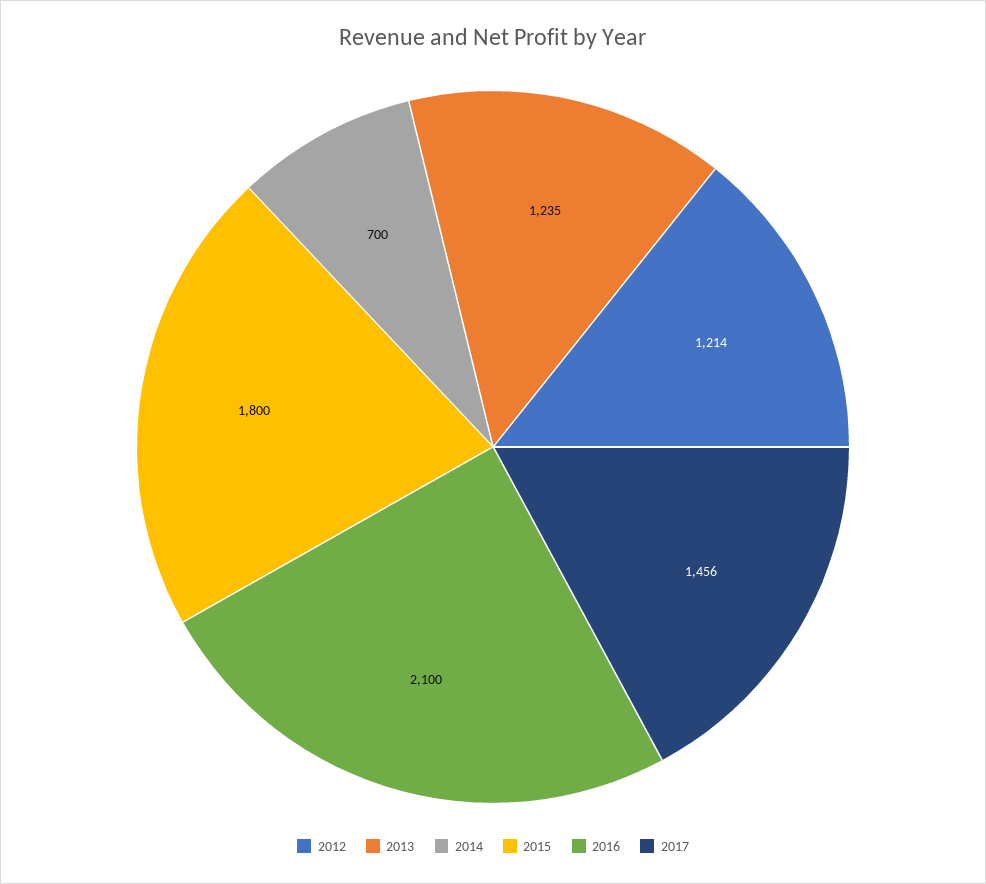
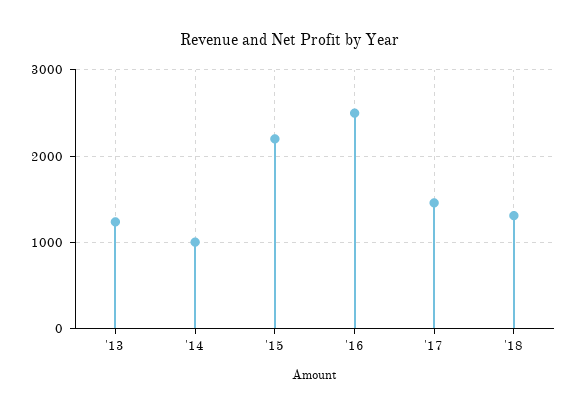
2012: 1214 -> none
2014: 700 -> 1000
2015: 1800 -> 2200
2016: 2100 -> 2500
'18: none -> 1300

